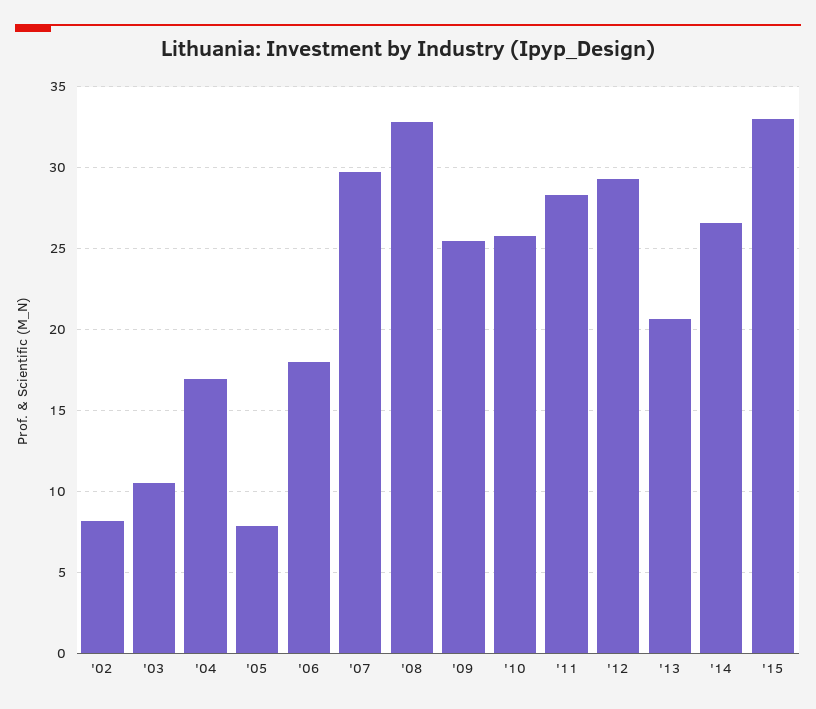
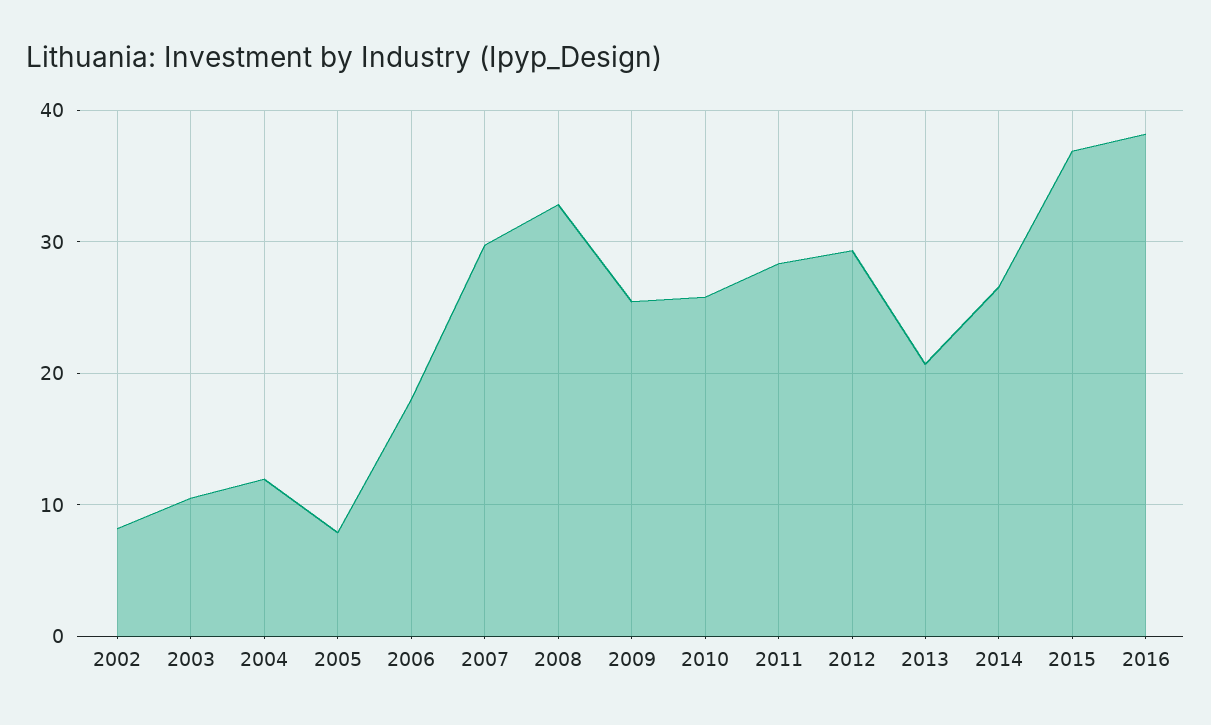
'04: 17 -> 12
'15: 33 -> 37
2016: none -> 38

